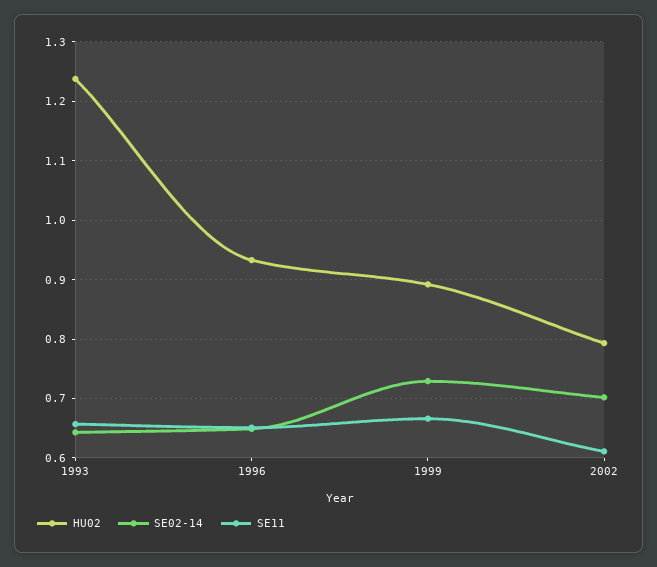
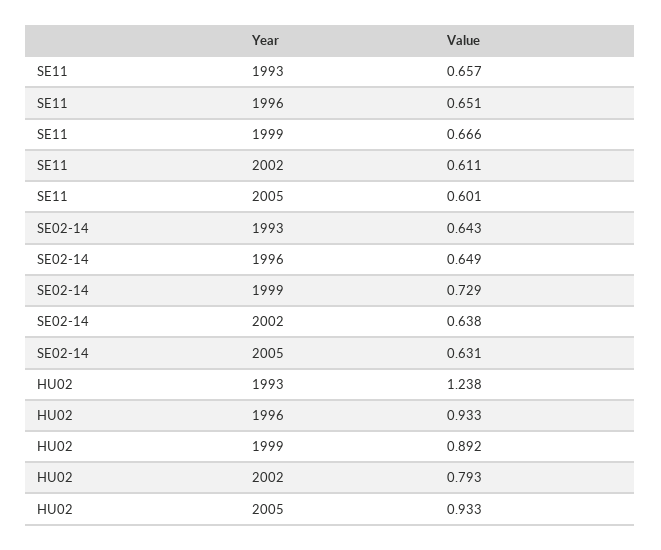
SE02-14, 2002: 0.7 -> 0.638
SE11, 2005: none -> 0.601
SE02-14, 2005: none -> 0.631
HU02, 2005: none -> 0.933

